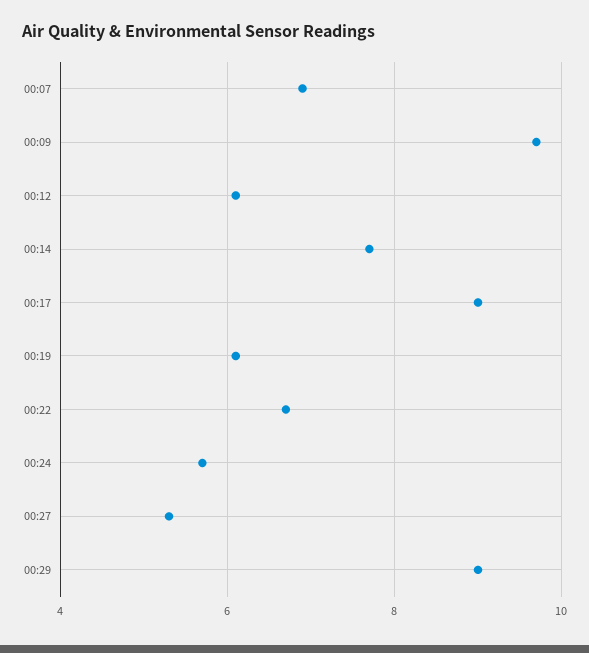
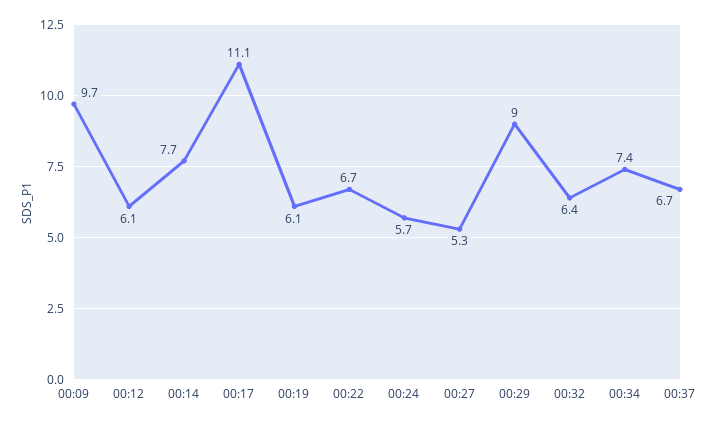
00:07: 7 -> none
00:17: 9 -> 11.1
00:32: none -> 6.4
00:34: none -> 7.4
00:37: none -> 6.7

